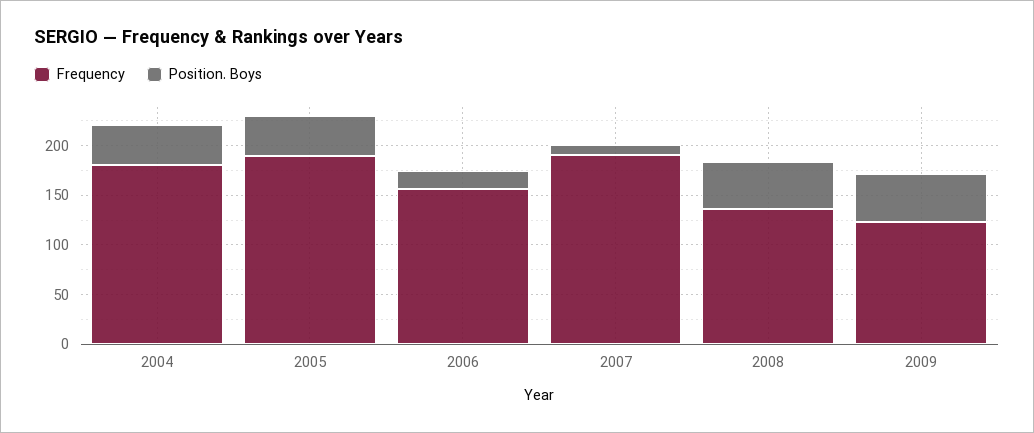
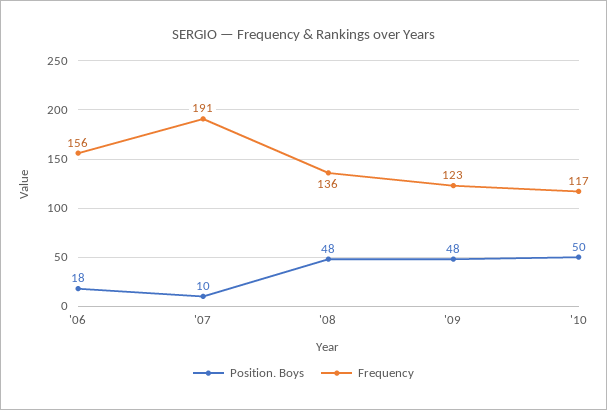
Frequency, 2004: 180 -> none
Position. Boys, 2004: 40 -> none
Frequency, 2005: 190 -> none
Position. Boys, 2005: 40 -> none
Position. Boys, '10: none -> 50
Frequency, '10: none -> 117

